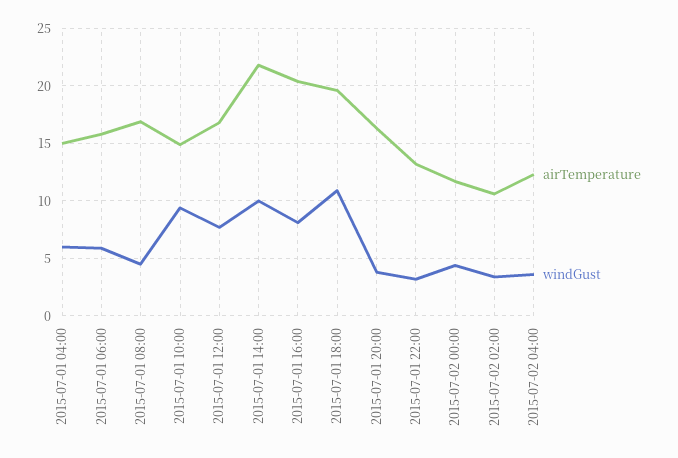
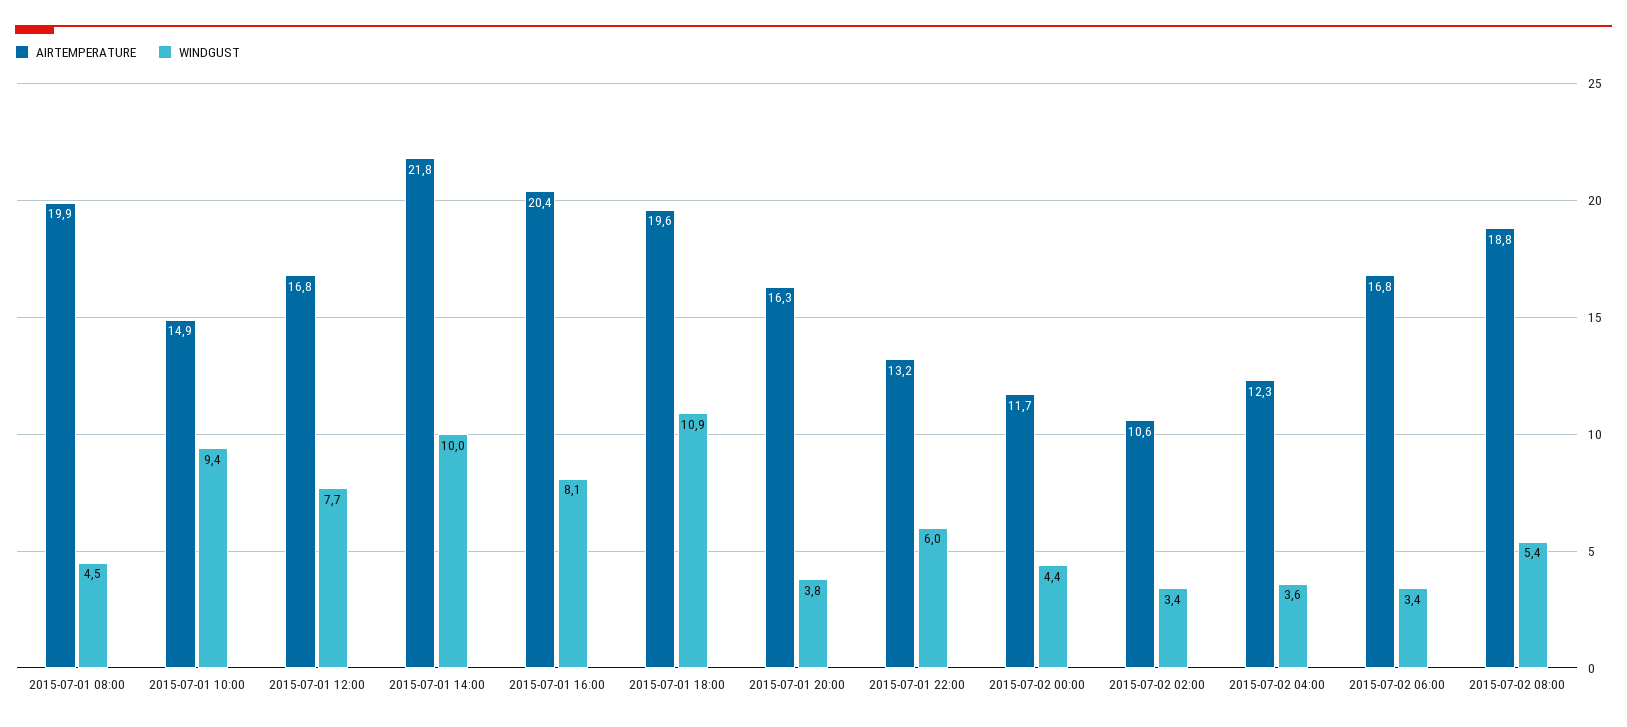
airTemperature, 2015-07-01 04:00: 15 -> none
windGust, 2015-07-01 04:00: 6 -> none
airTemperature, 2015-07-01 06:00: 16 -> none
windGust, 2015-07-01 06:00: 6 -> none
airTemperature, 2015-07-01 08:00: 17 -> 19.9
windGust, 2015-07-01 22:00: 3 -> 6
airTemperature, 2015-07-02 06:00: none -> 16.8
windGust, 2015-07-02 06:00: none -> 3.4
airTemperature, 2015-07-02 08:00: none -> 18.8
windGust, 2015-07-02 08:00: none -> 5.4

